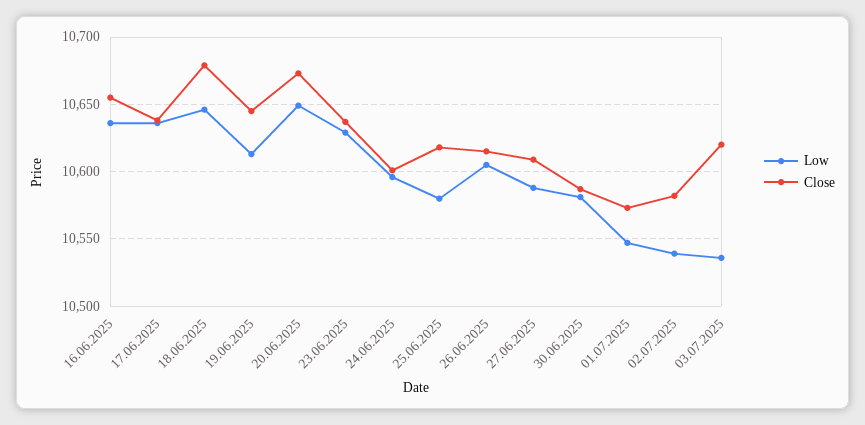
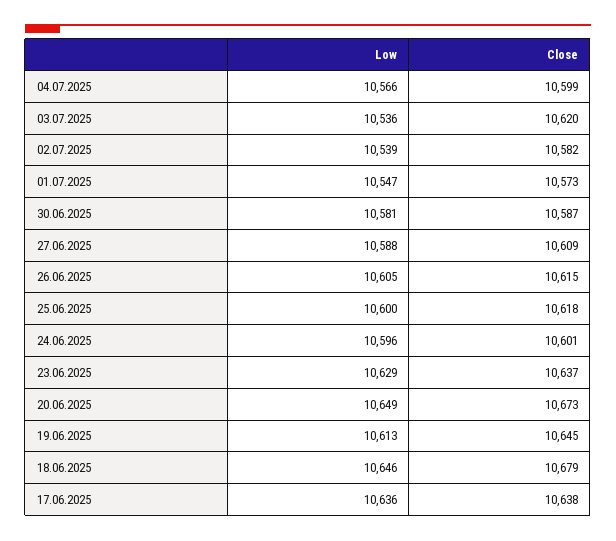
Low, 16.06.2025: 10635 -> none
Close, 16.06.2025: 10655 -> none
Low, 25.06.2025: 10580 -> 10600
Low, 04.07.2025: none -> 10566
Close, 04.07.2025: none -> 10599

